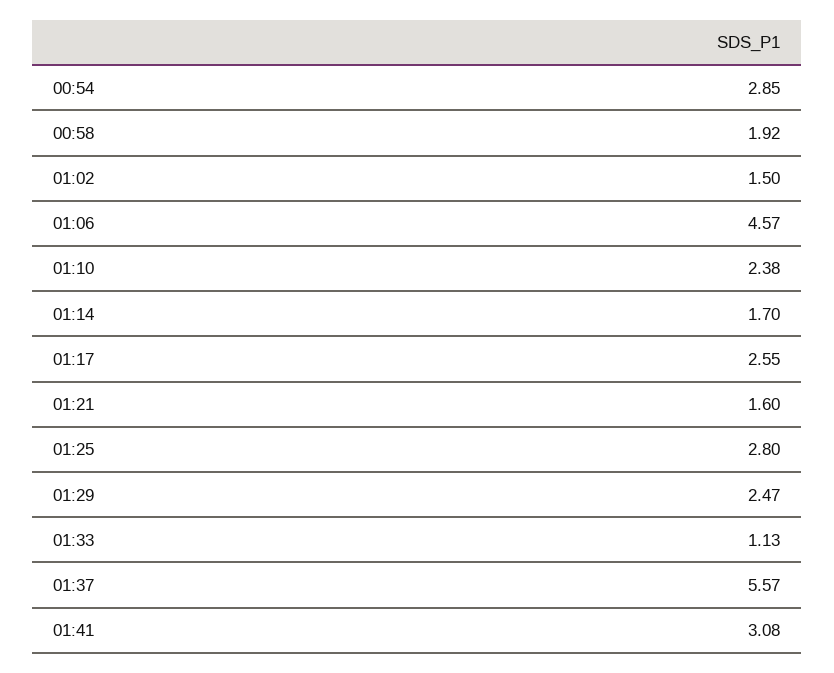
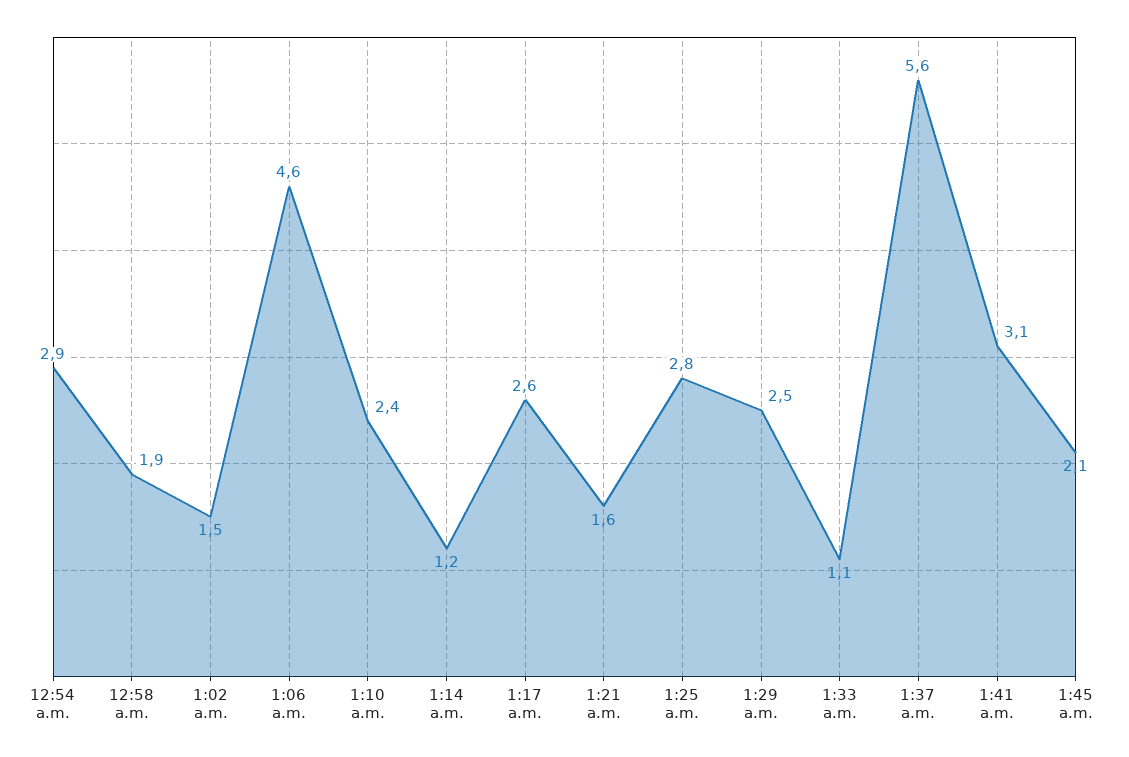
01:14: 1.7 -> 1.2
1:45 a.m.: none -> 2.1

